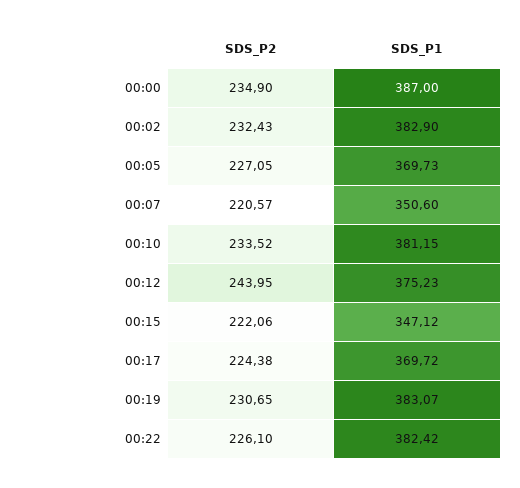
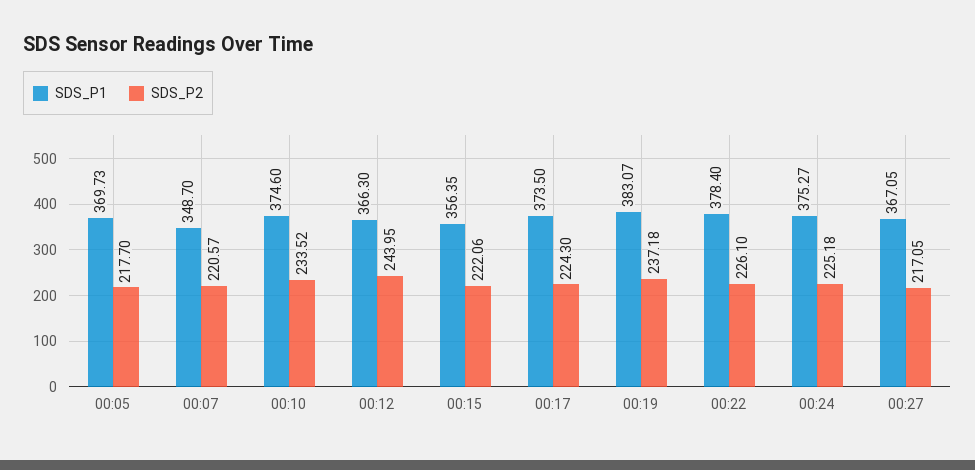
SDS_P2, 00:00: 234.9 -> none
SDS_P1, 00:00: 387 -> none
SDS_P2, 00:02: 232.43 -> none
SDS_P1, 00:02: 382.9 -> none
SDS_P2, 00:05: 227.05 -> 217.7
SDS_P1, 00:07: 350.6 -> 348.7
SDS_P1, 00:10: 381.15 -> 374.6
SDS_P1, 00:12: 375.23 -> 366.3
SDS_P1, 00:15: 347.12 -> 356.35
SDS_P2, 00:17: 224.38 -> 224.3
SDS_P1, 00:17: 369.72 -> 373.5
SDS_P2, 00:19: 230.65 -> 237.18
SDS_P1, 00:22: 382.42 -> 378.4
SDS_P1, 00:24: none -> 375.27
SDS_P2, 00:24: none -> 225.18
SDS_P1, 00:27: none -> 367.05
SDS_P2, 00:27: none -> 217.05

